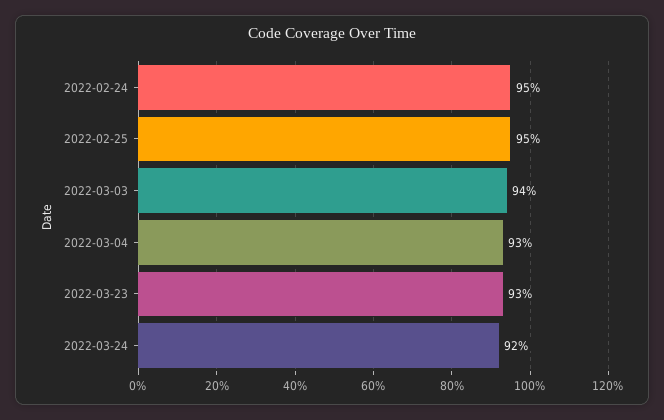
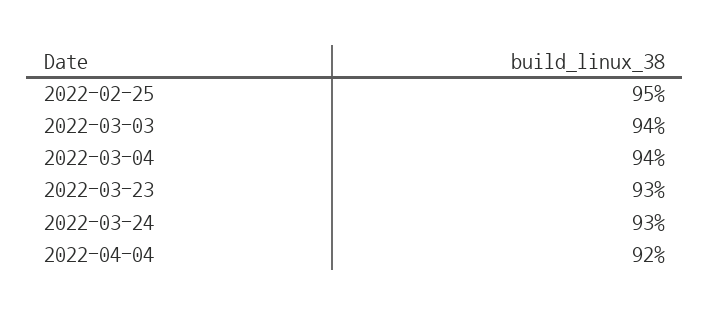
2022-02-24: 95 -> none
2022-03-04: 93 -> 94
2022-03-24: 92 -> 93
2022-04-04: none -> 92

